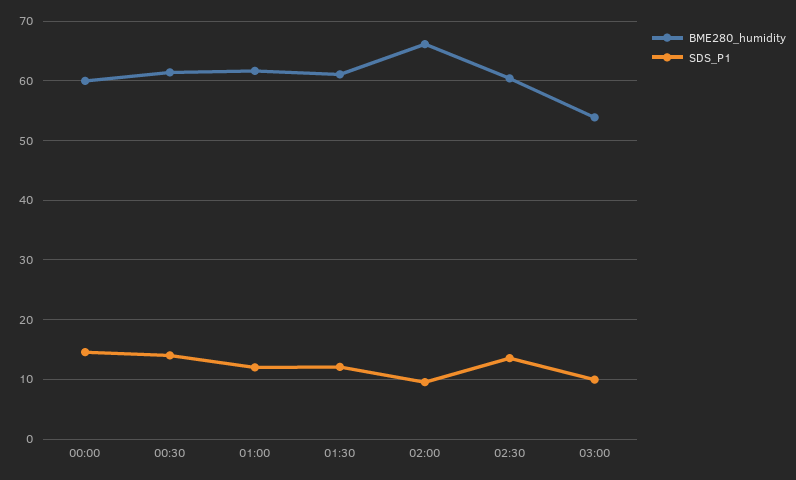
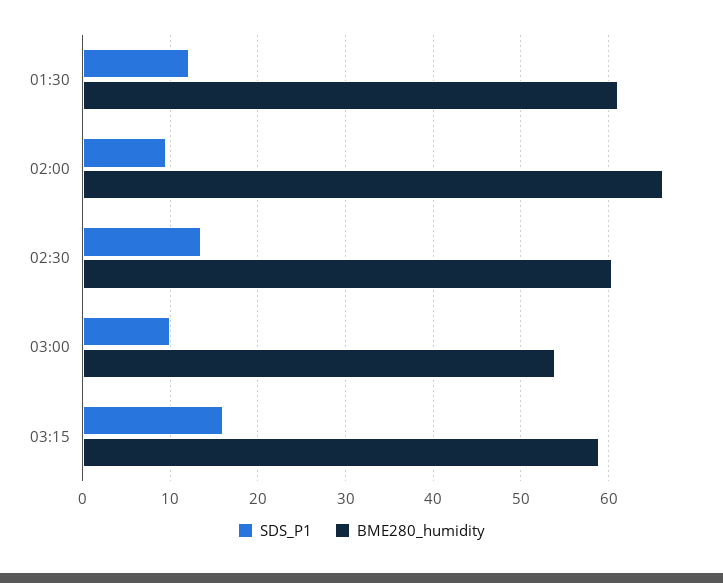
BME280_humidity, 00:00: 60 -> none
SDS_P1, 00:00: 14 -> none
BME280_humidity, 00:30: 62 -> none
SDS_P1, 00:30: 14 -> none
BME280_humidity, 01:00: 62 -> none
SDS_P1, 01:00: 12 -> none
SDS_P1, 03:15: none -> 16
BME280_humidity, 03:15: none -> 59

